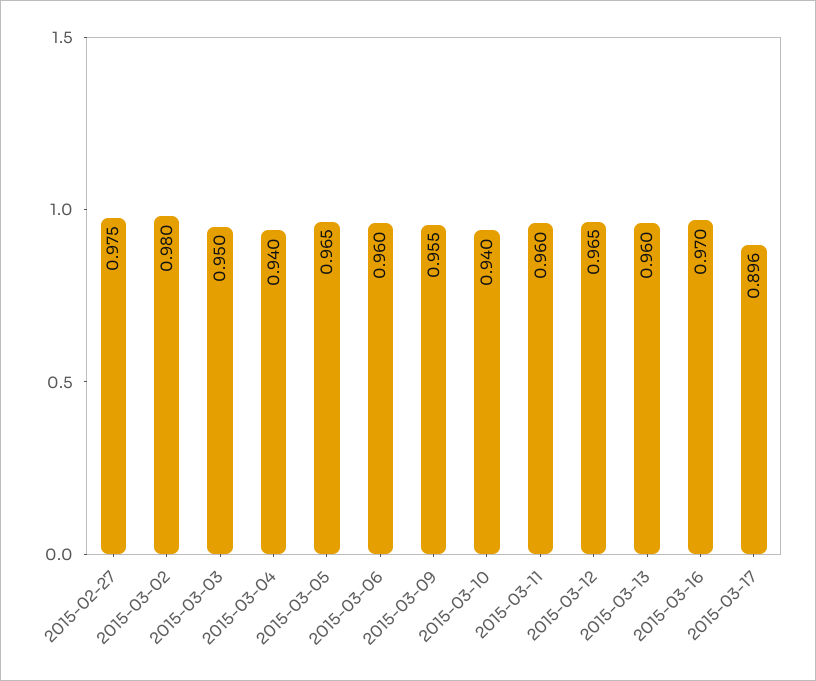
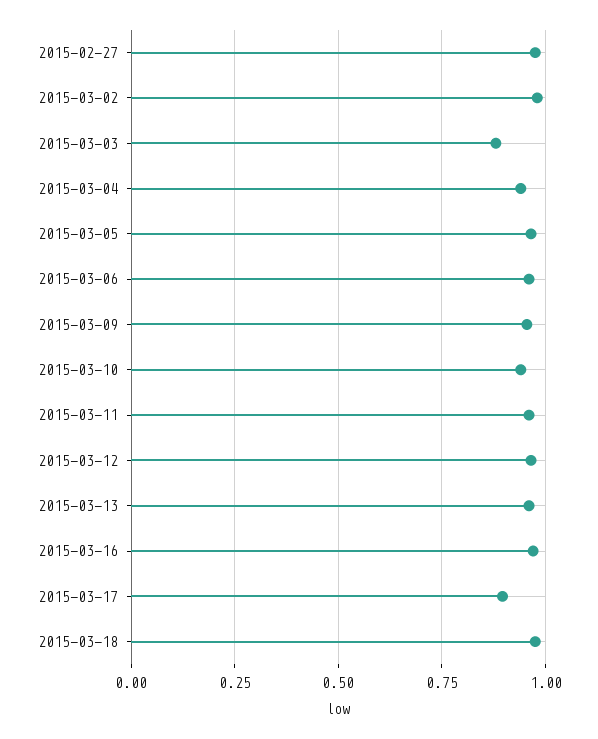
2015-03-03: 0.95 -> 0.875
2015-03-18: none -> 0.975

